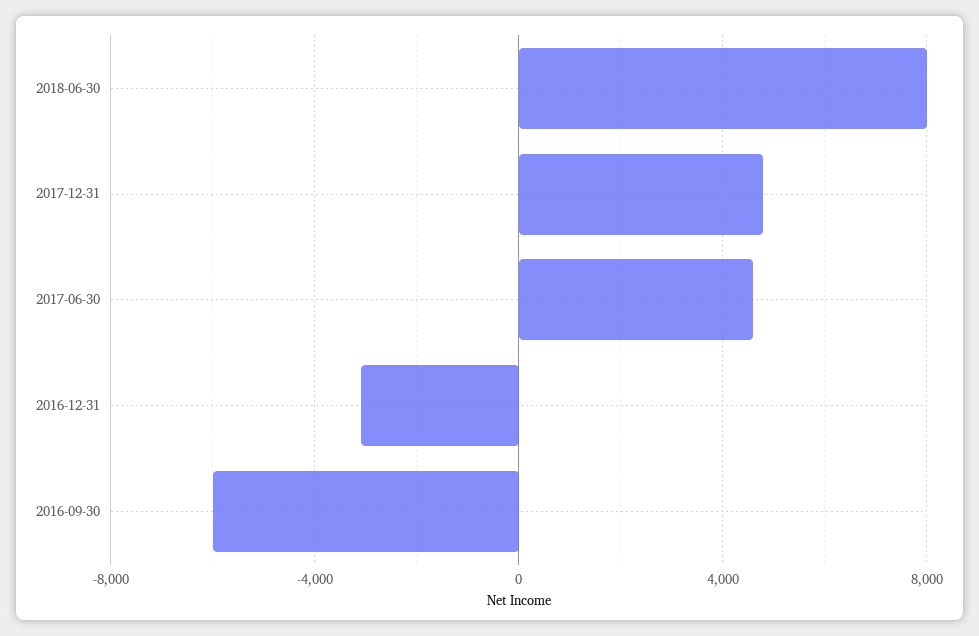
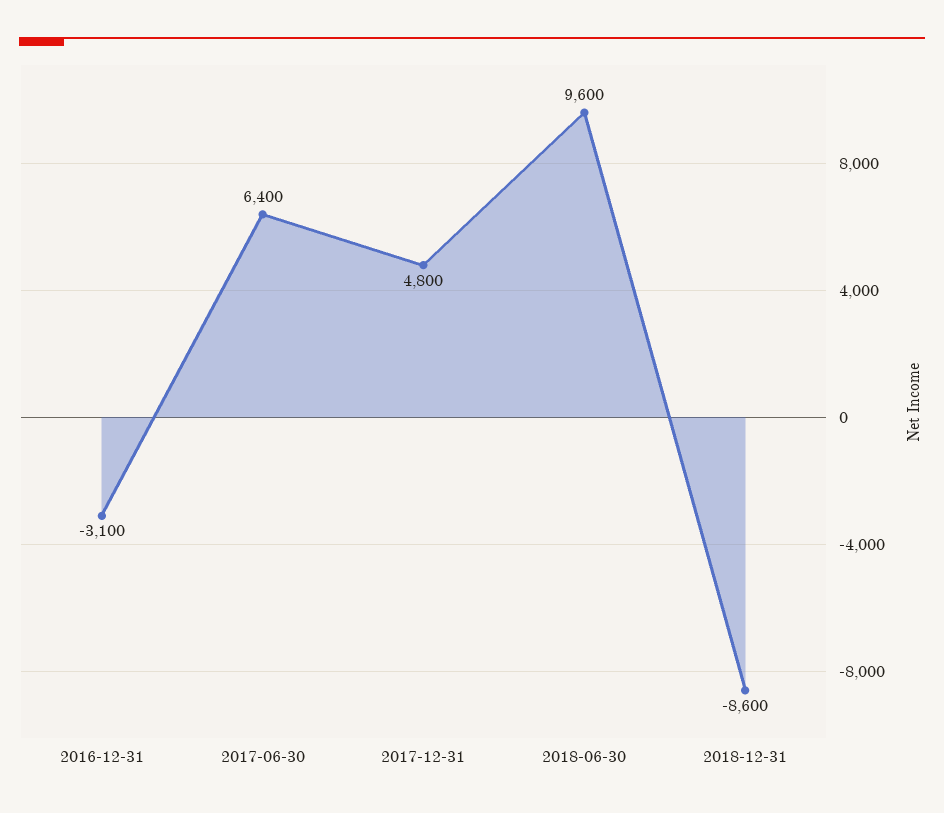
2018-06-30: 8000 -> 9600
2017-06-30: 4500 -> 6400
2016-09-30: -6000 -> none
2018-12-31: none -> -8600

